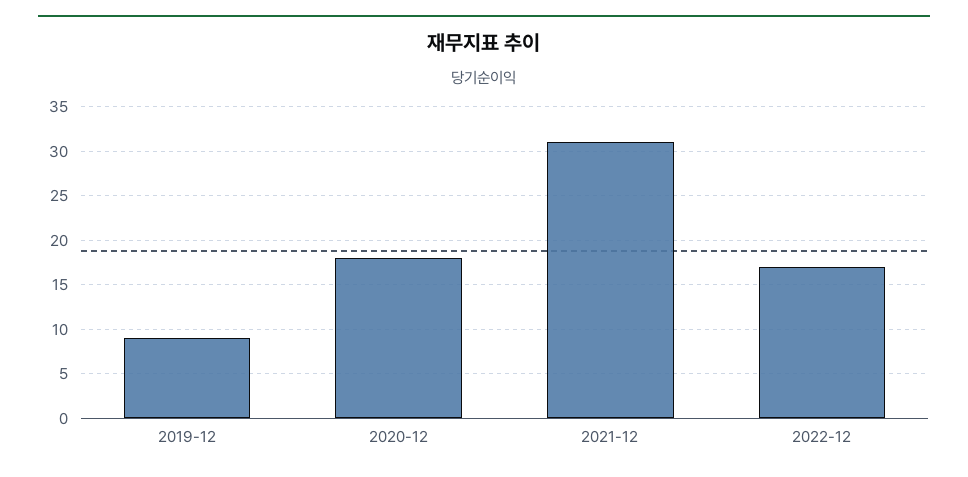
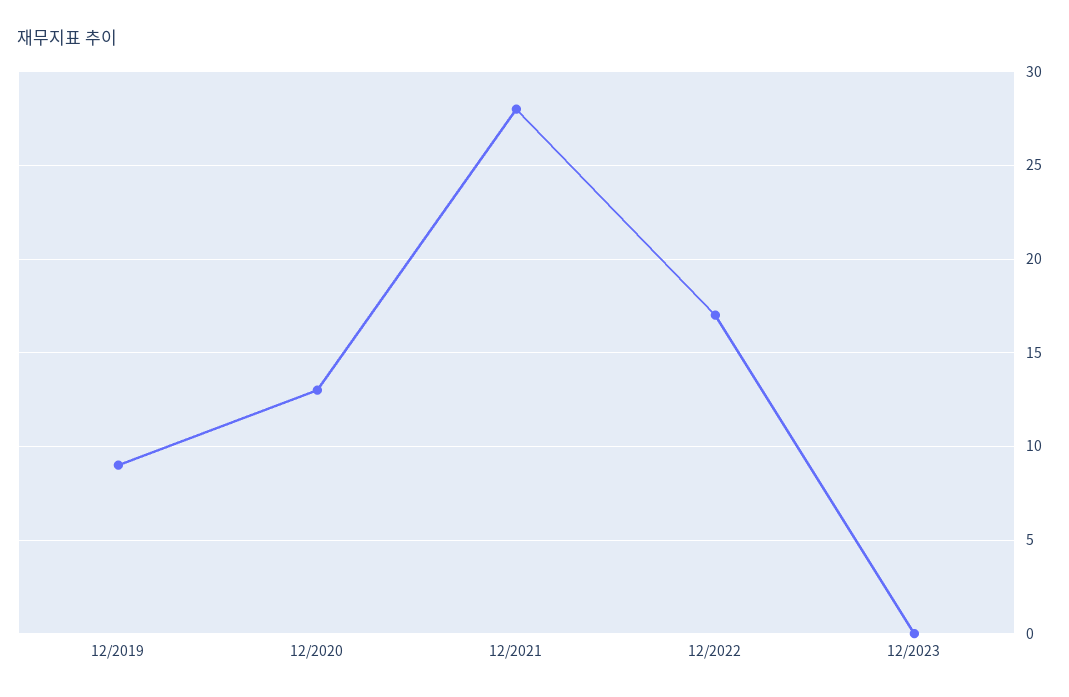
2020-12: 18 -> 13
2021-12: 31 -> 28
12/2023: none -> 0

